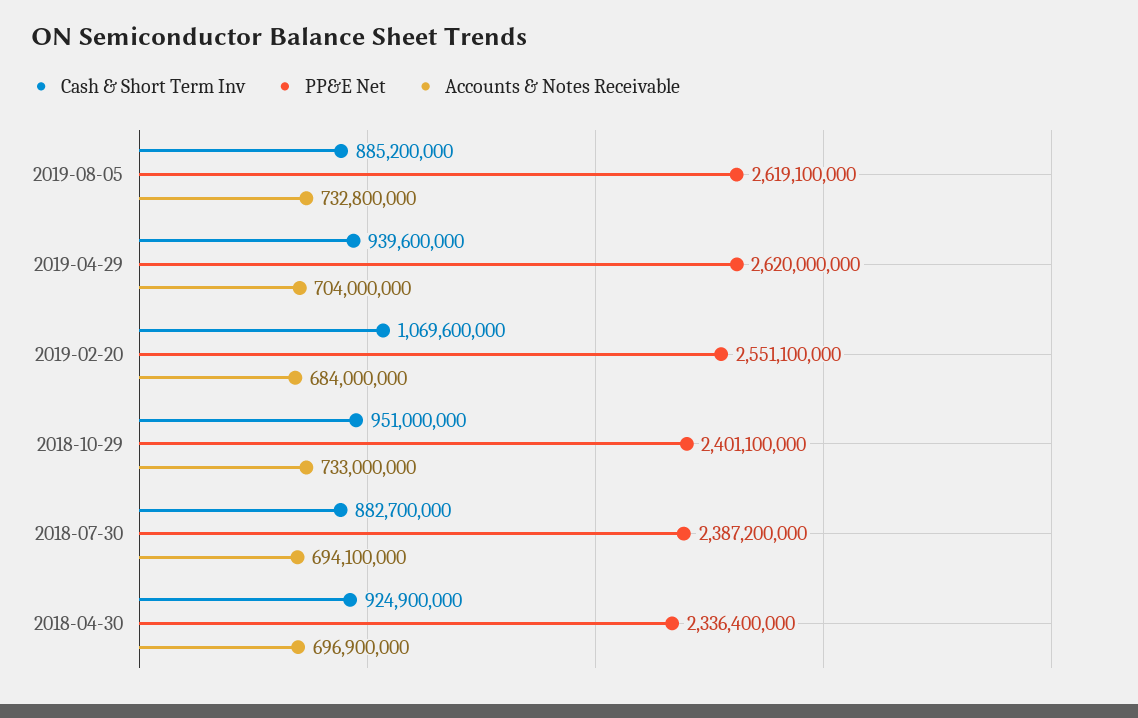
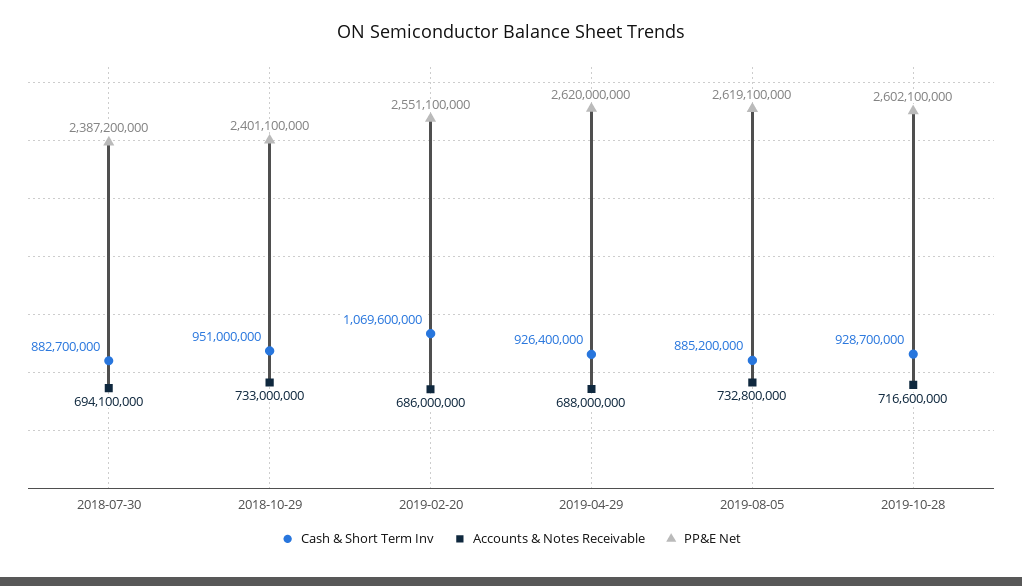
Cash & Short Term Inv, 2019-04-29: 939600000 -> 926400000
Accounts & Notes Receivable, 2019-04-29: 704000000 -> 688000000
Accounts & Notes Receivable, 2019-02-20: 684000000 -> 686000000
Cash & Short Term Inv, 2018-04-30: 924900000 -> none
PP&E Net, 2018-04-30: 2336400000 -> none
Accounts & Notes Receivable, 2018-04-30: 696900000 -> none
Cash & Short Term Inv, 2019-10-28: none -> 928700000
Accounts & Notes Receivable, 2019-10-28: none -> 716600000
PP&E Net, 2019-10-28: none -> 2602100000

